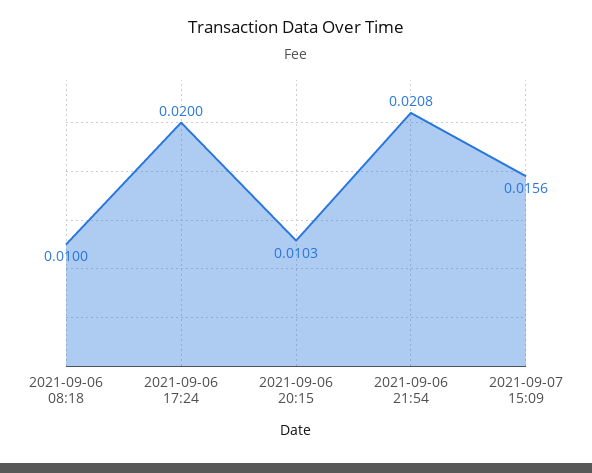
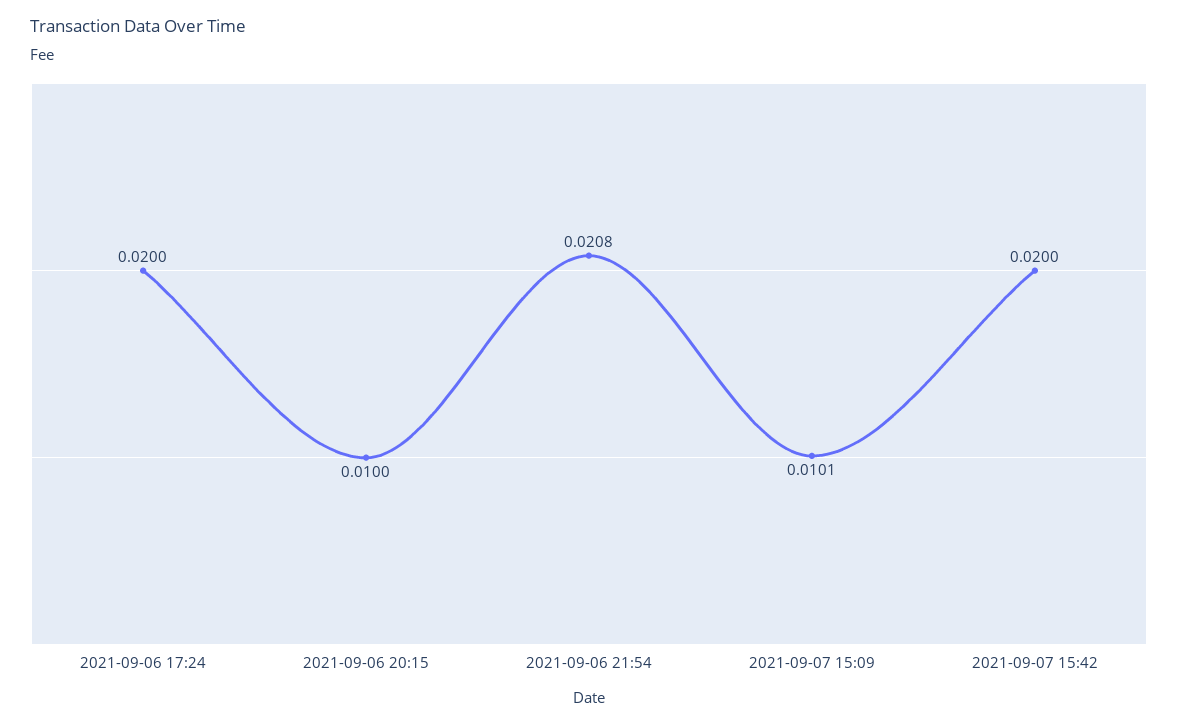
2021-09-06 08:18: 0.01 -> none
2021-09-06 20:15: 0.0103 -> 0.01
2021-09-07 15:09: 0.0156 -> 0.0101
2021-09-07 15:42: none -> 0.02

